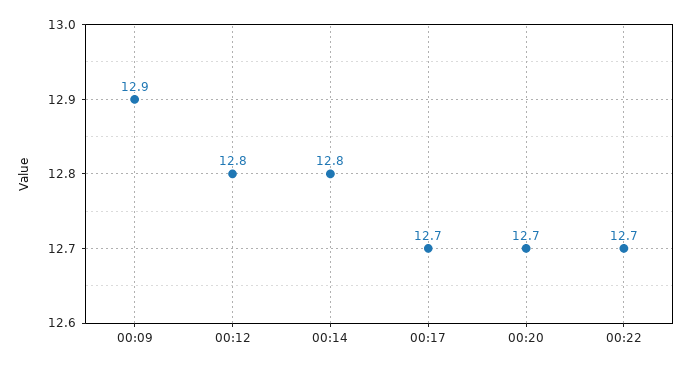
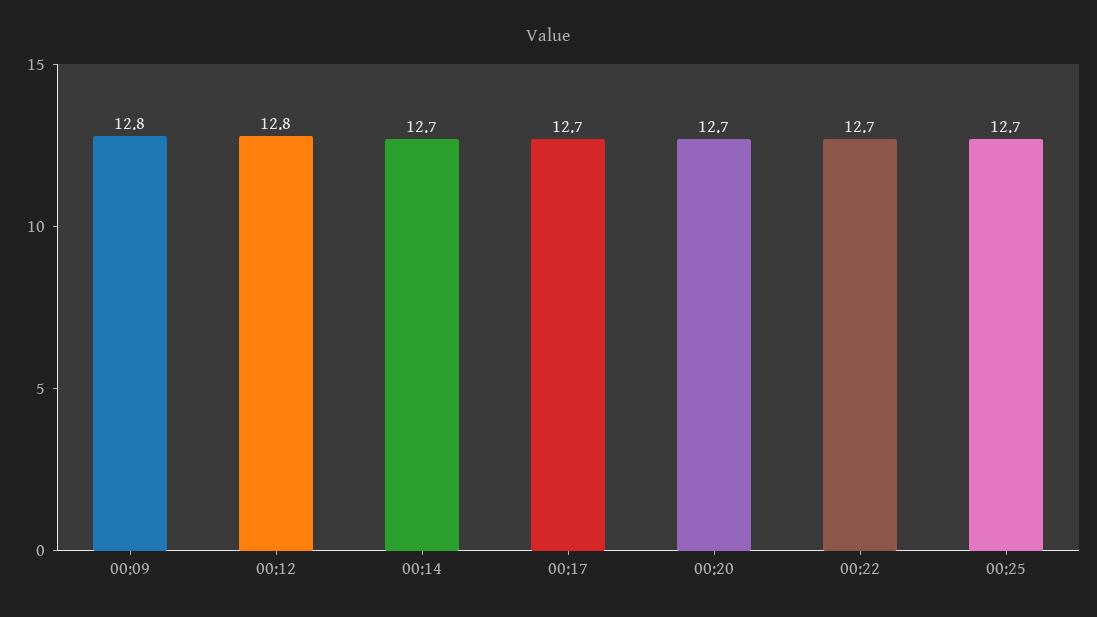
00:09: 12.9 -> 12.8
00:14: 12.8 -> 12.7
00:25: none -> 12.7

